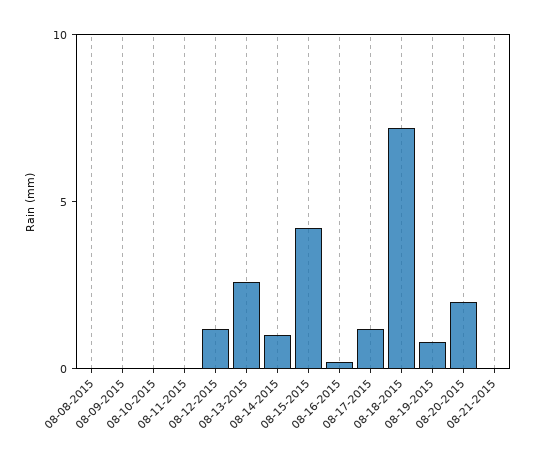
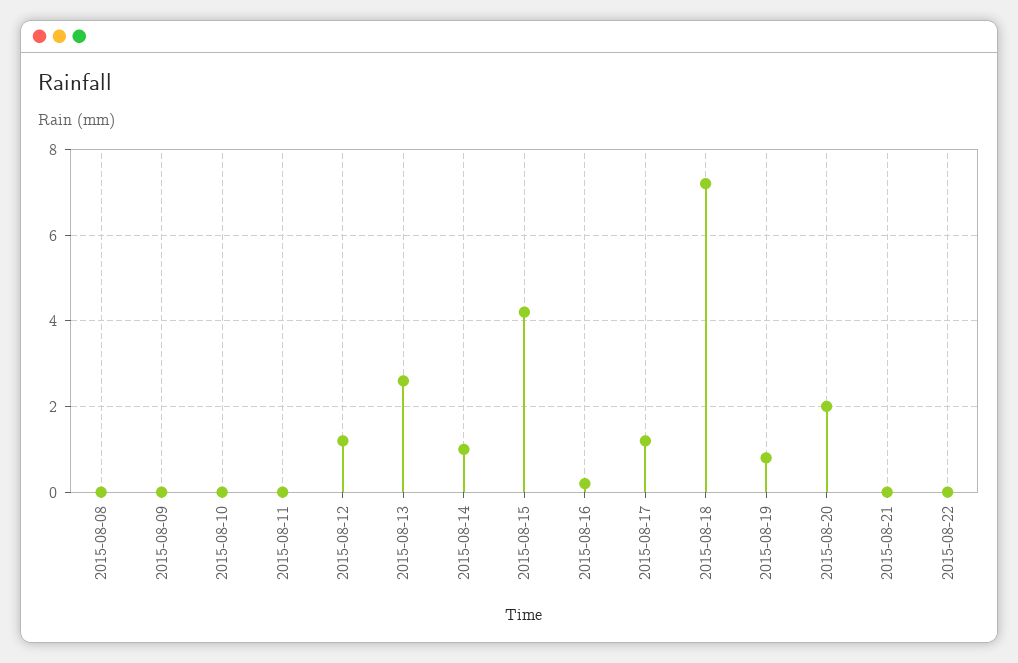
2015-08-22: none -> 0

